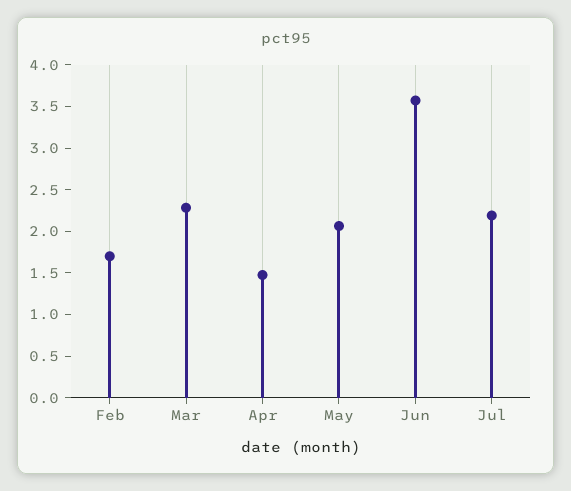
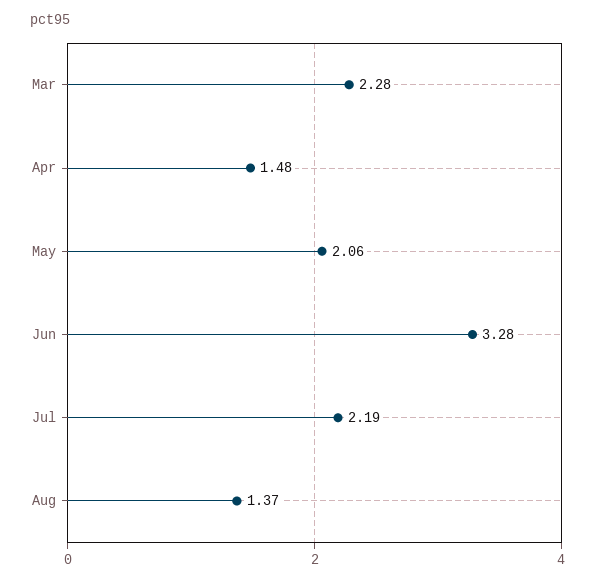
Feb: 1.7 -> none
Jun: 3.6 -> 3.28
Aug: none -> 1.37

